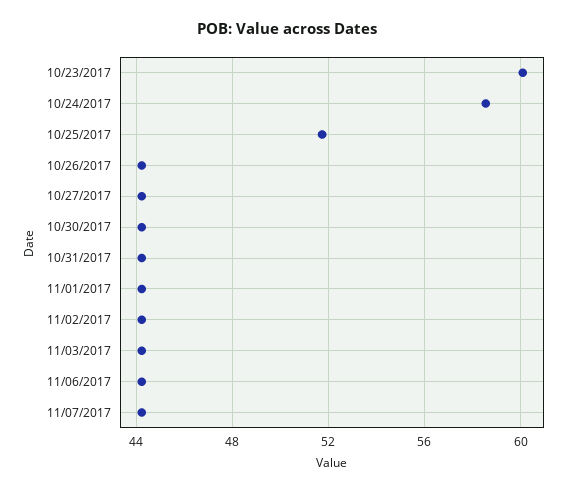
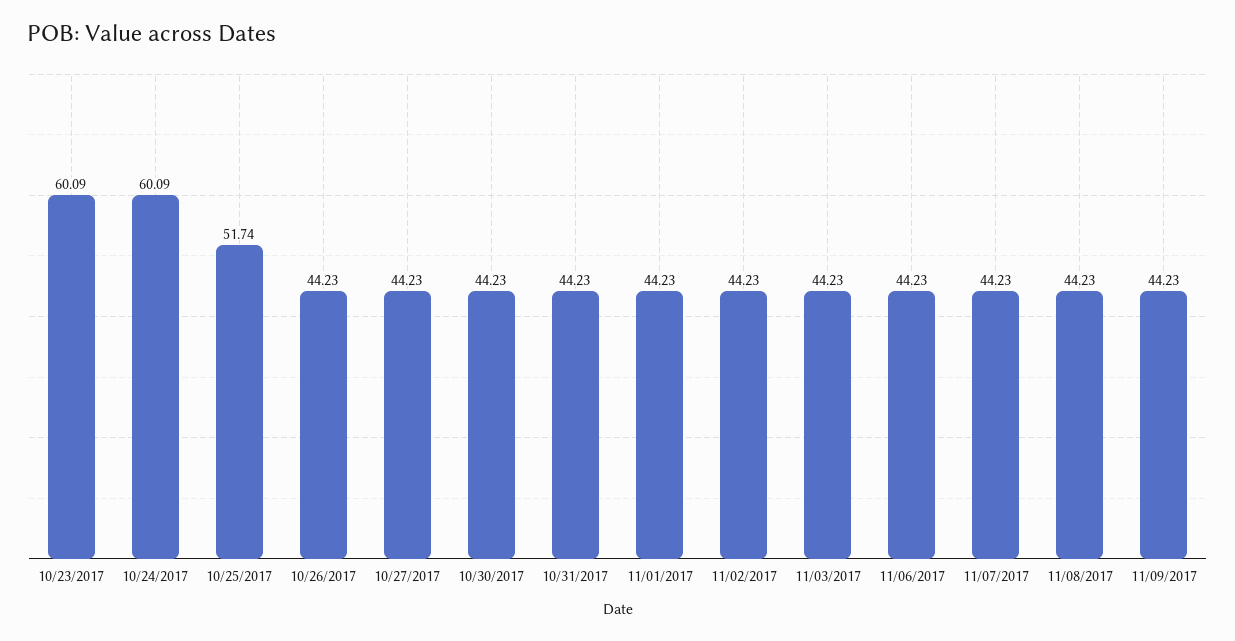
10/24/2017: 58.5 -> 60.09
11/08/2017: none -> 44.23
11/09/2017: none -> 44.23

